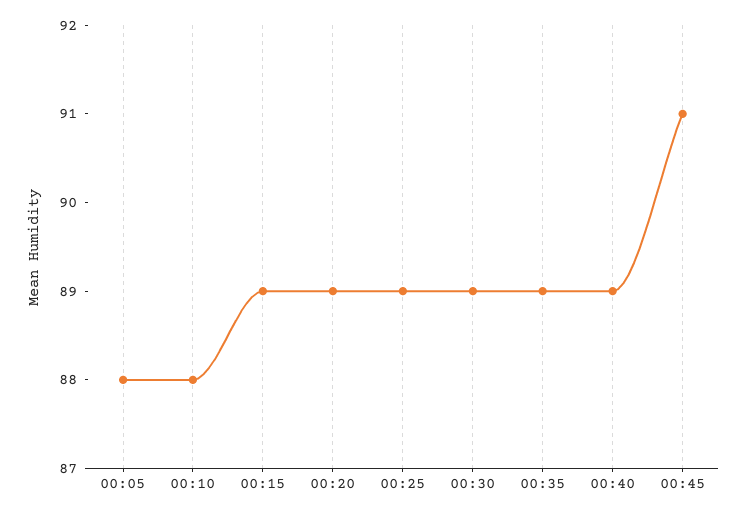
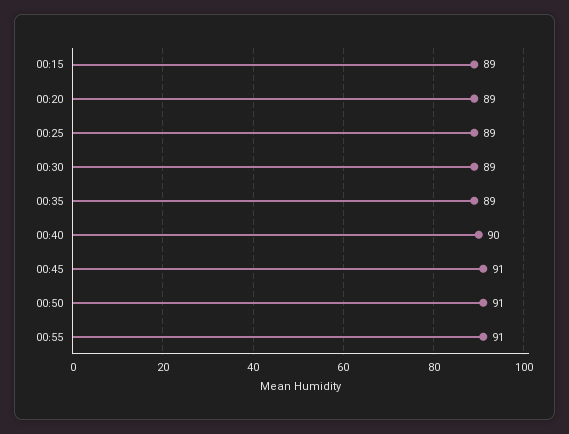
00:05: 88 -> none
00:10: 88 -> none
00:40: 89 -> 90
00:50: none -> 91
00:55: none -> 91

